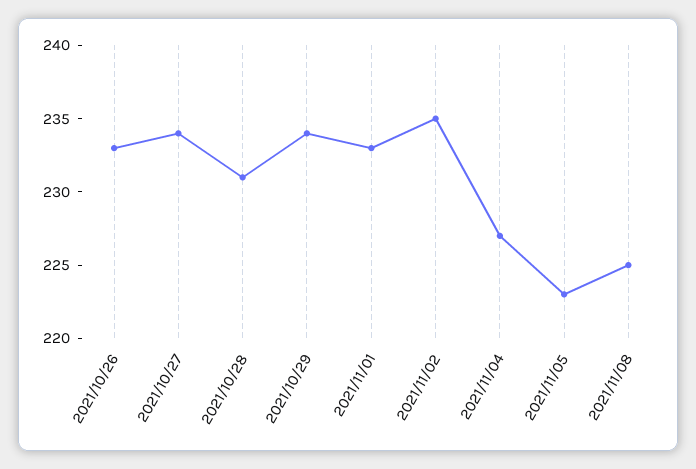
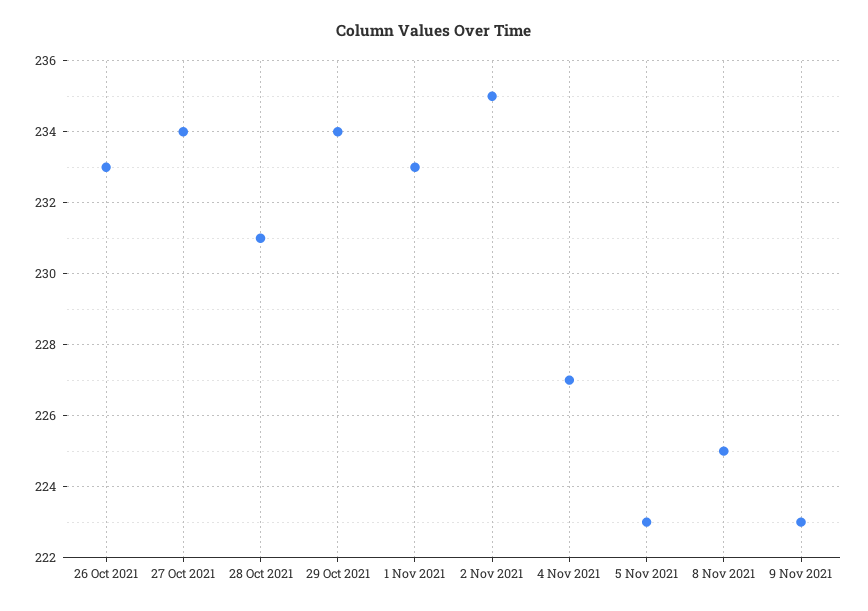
9 Nov 2021: none -> 223

